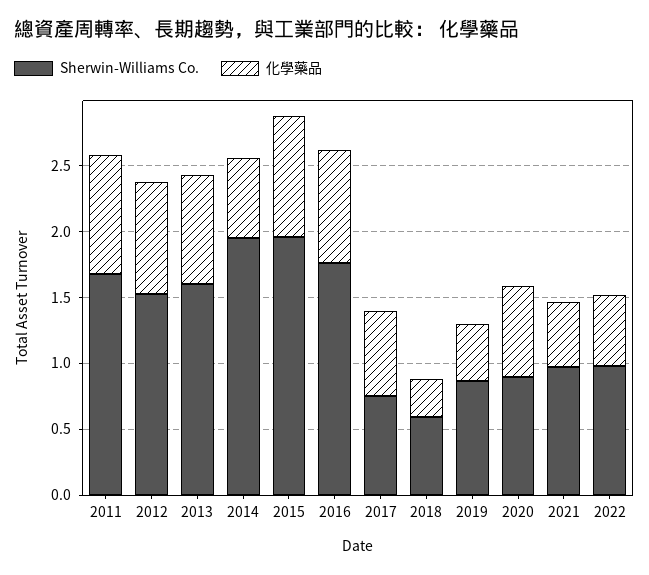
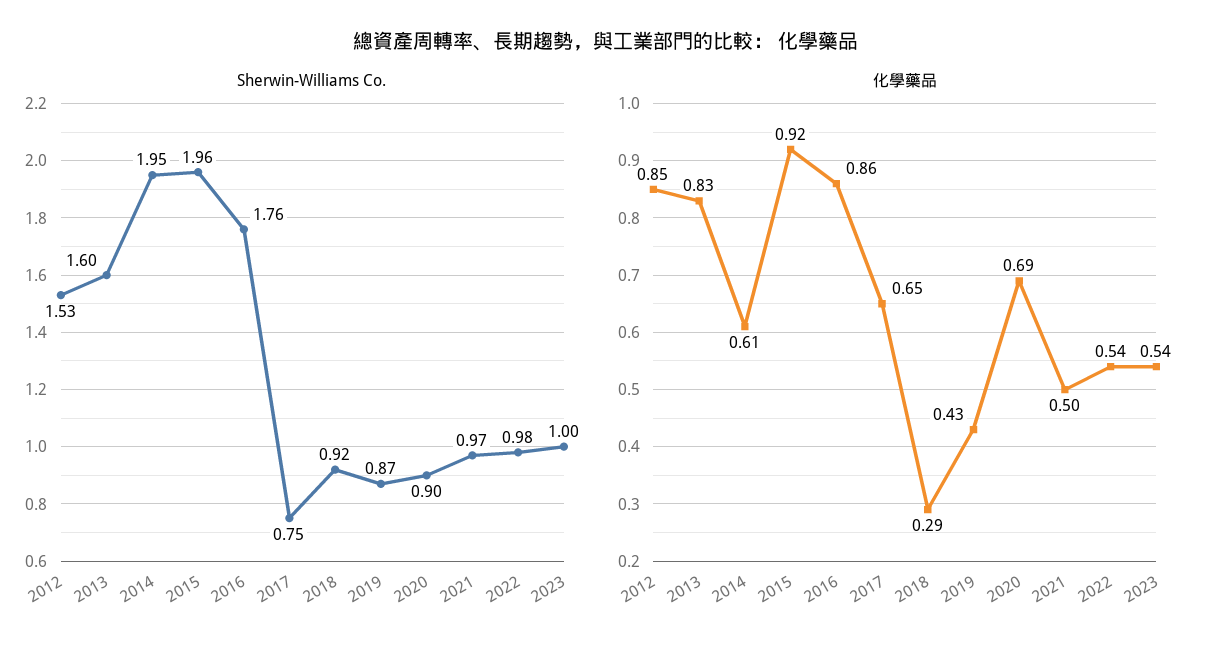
Sherwin-Williams Co., 2011: 1.7 -> none
化學藥品, 2011: 0.9 -> none
Sherwin-Williams Co., 2018: 0.6 -> 0.92
Sherwin-Williams Co., 2023: none -> 1
化學藥品, 2023: none -> 0.54

